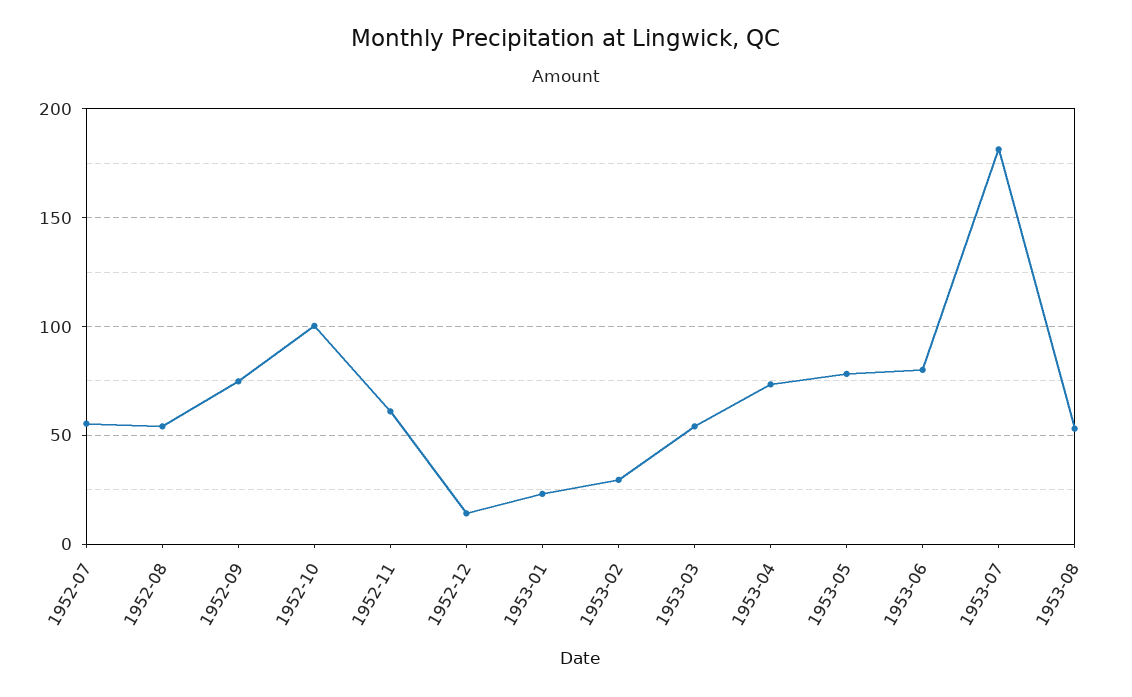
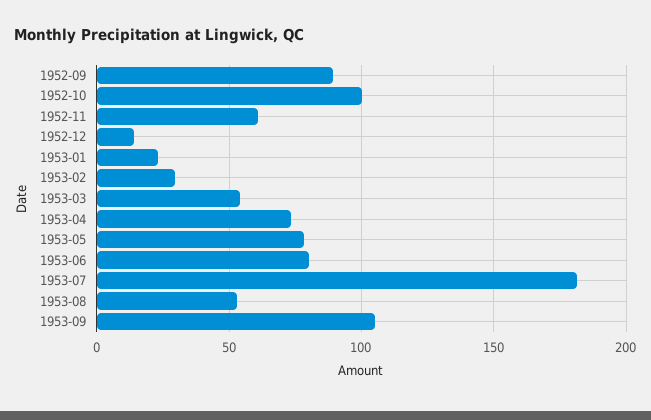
1952-07: 55 -> none
1952-08: 55 -> none
1952-09: 75 -> 90
1953-09: none -> 105

